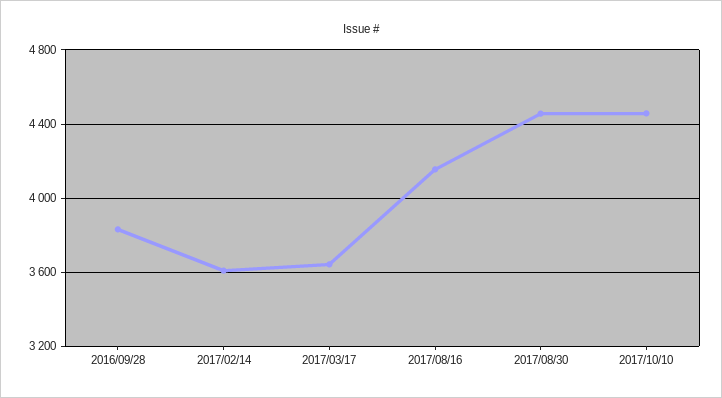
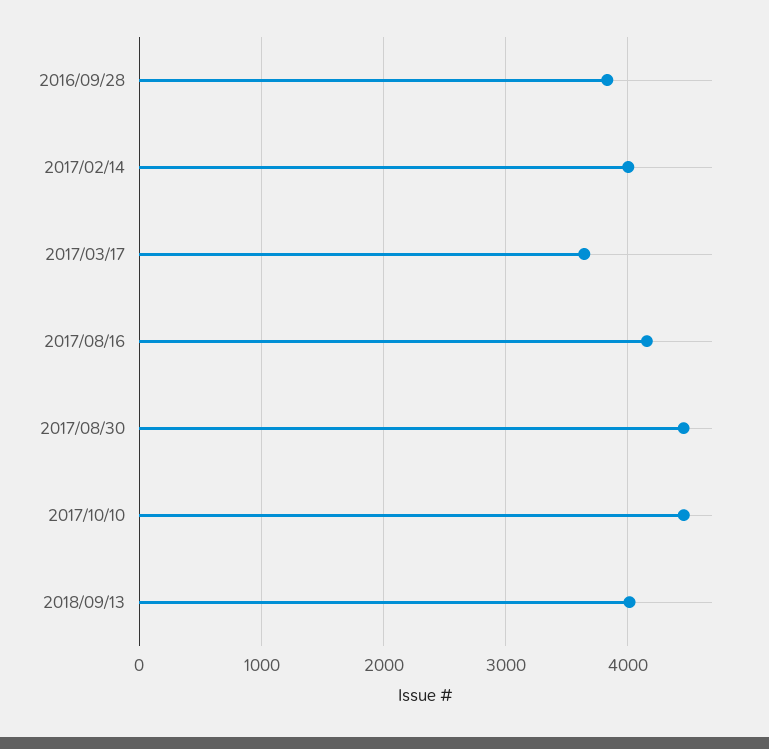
2017/02/14: 3600 -> 4000
2018/09/13: none -> 4000

